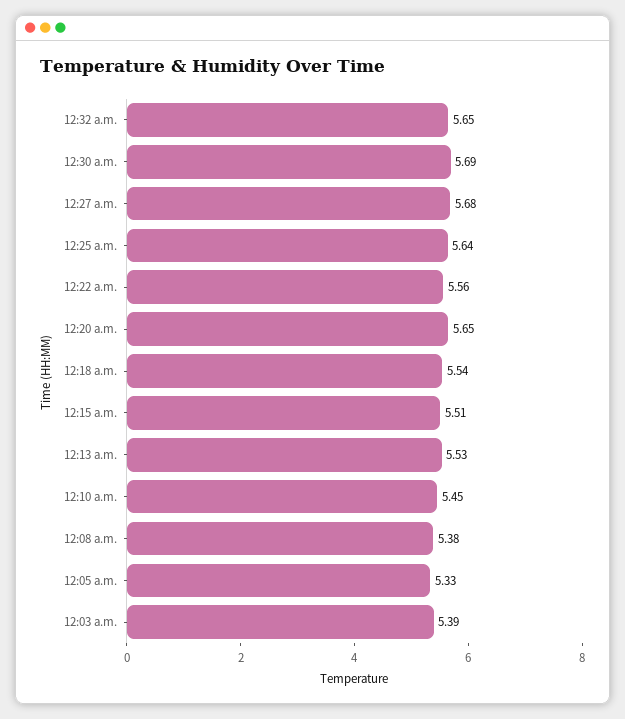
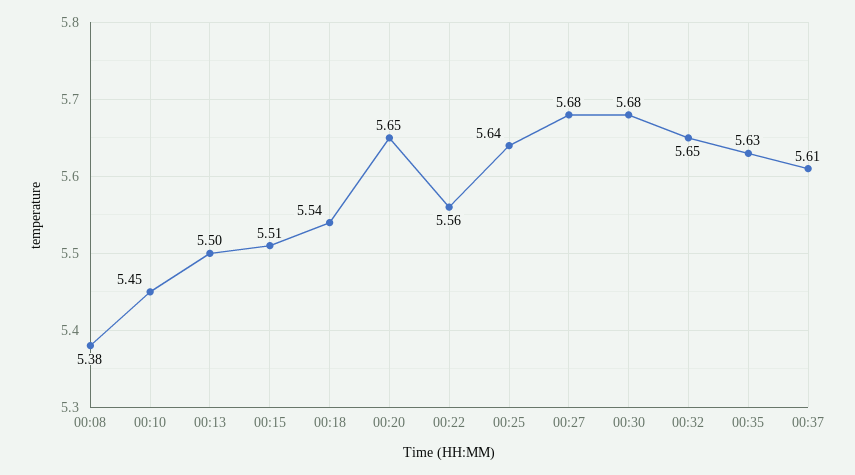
12:30 a.m.: 5.69 -> 5.68
12:13 a.m.: 5.53 -> 5.5
12:05 a.m.: 5.33 -> none
12:03 a.m.: 5.39 -> none
00:35: none -> 5.63
00:37: none -> 5.61

